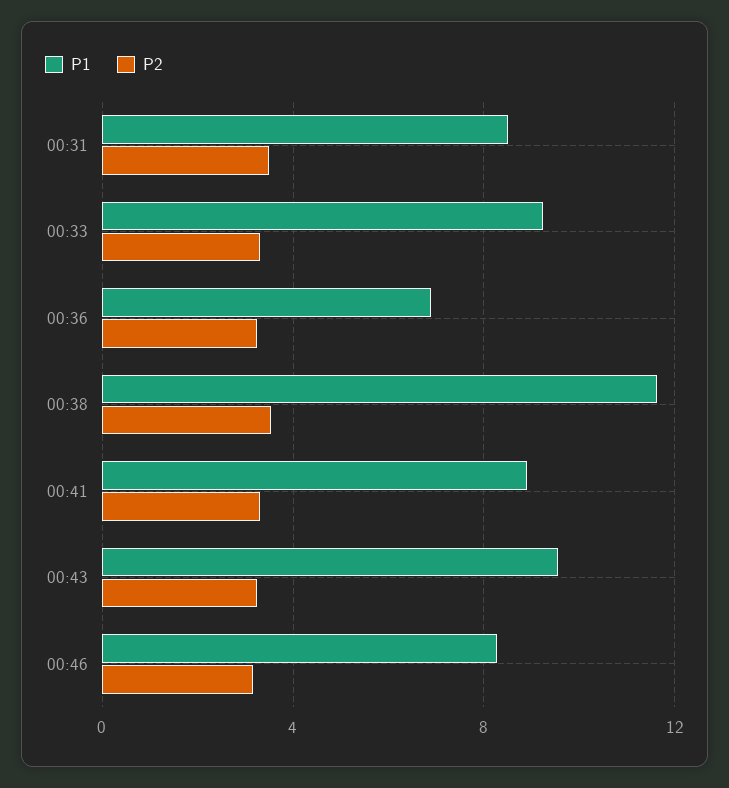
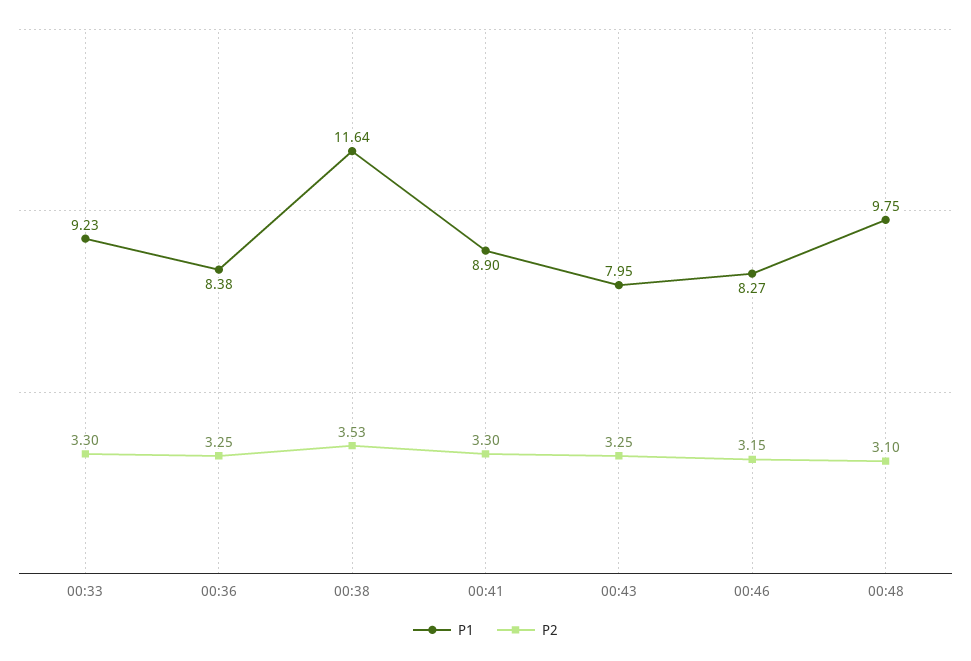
P1, 00:31: 8.5 -> none
P2, 00:31: 3.5 -> none
P1, 00:36: 7 -> 8.38
P1, 00:43: 9.5 -> 7.95
P1, 00:48: none -> 9.75
P2, 00:48: none -> 3.1

